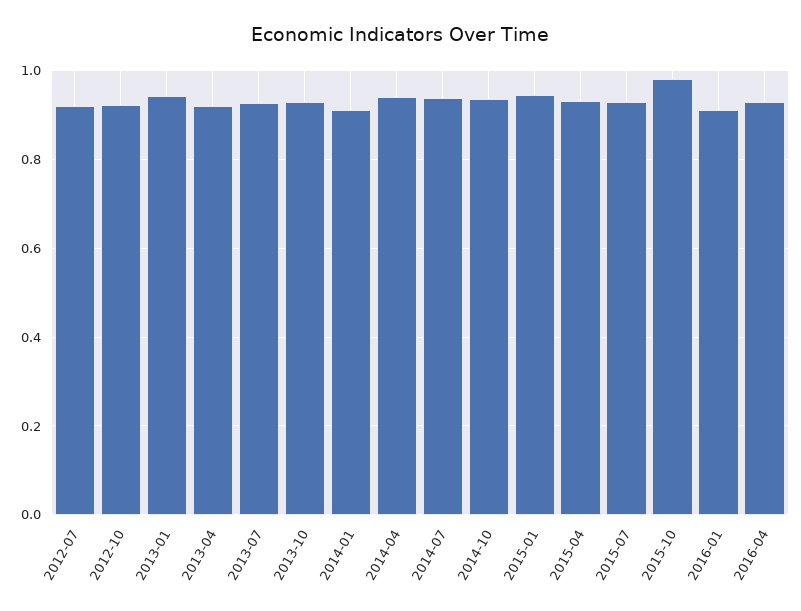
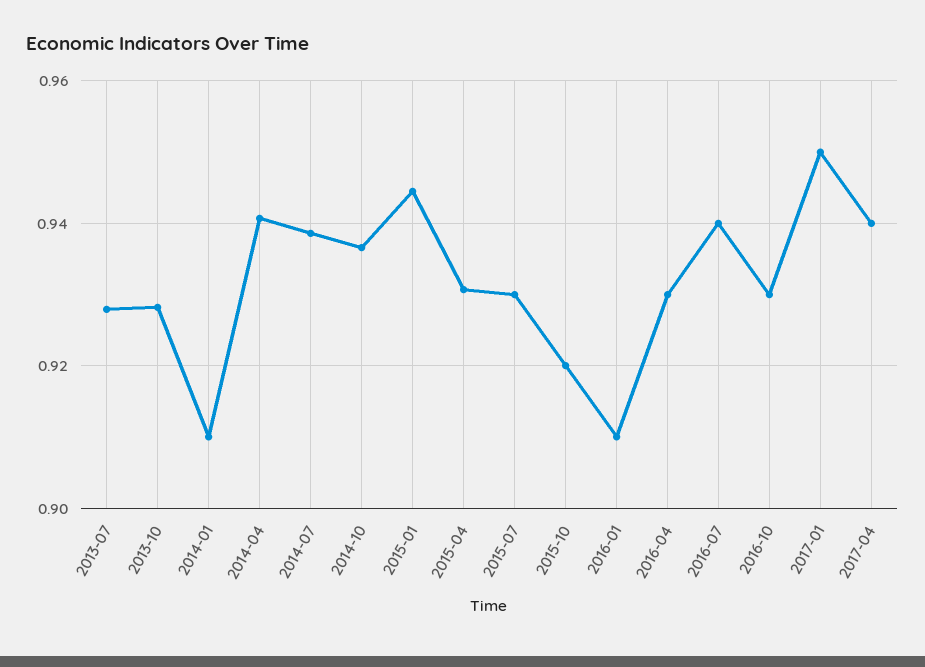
2012-07: 0.92 -> none
2012-10: 0.92 -> none
2013-01: 0.94 -> none
2013-04: 0.92 -> none
2015-10: 0.98 -> 0.92
2016-07: none -> 0.94
2016-10: none -> 0.93
2017-01: none -> 0.95
2017-04: none -> 0.94

